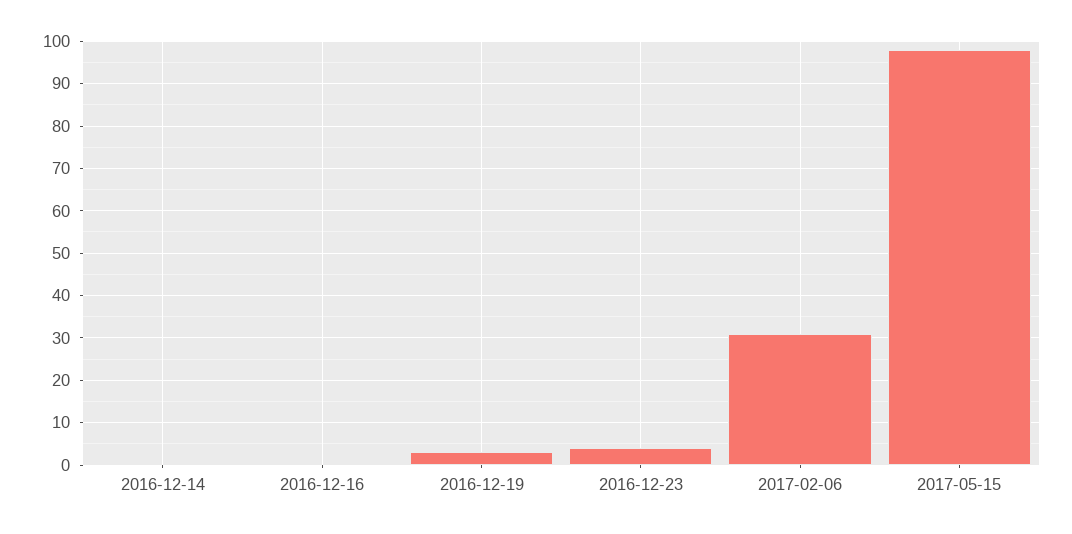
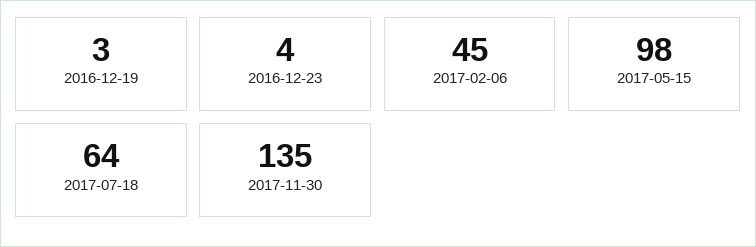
2016-12-14: 0 -> none
2016-12-16: 0 -> none
2017-02-06: 30 -> 45
2017-07-18: none -> 64
2017-11-30: none -> 135

